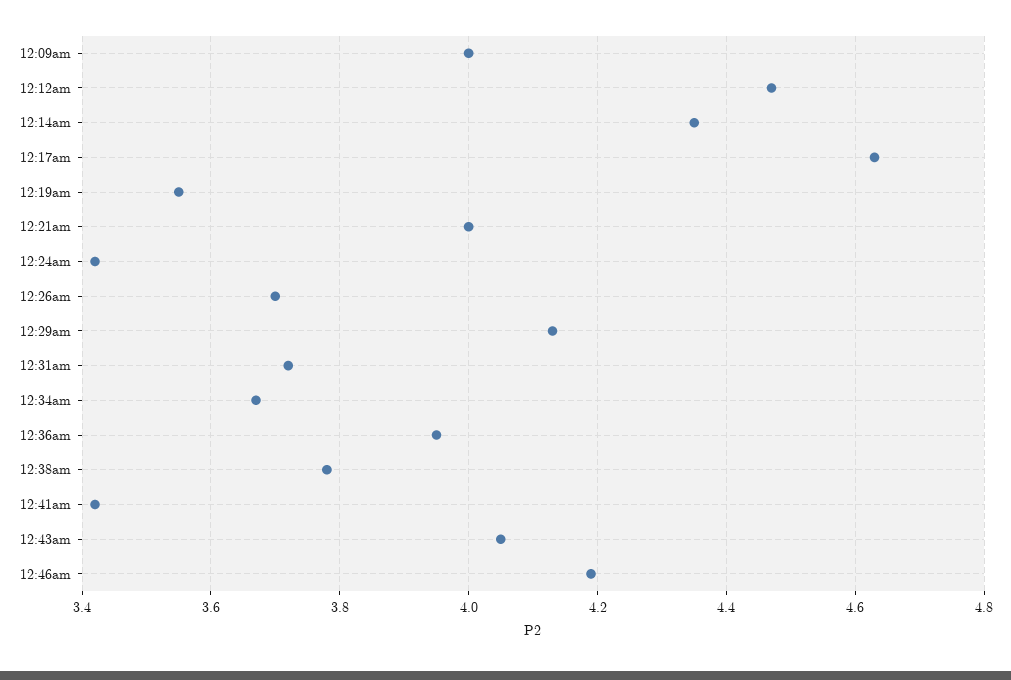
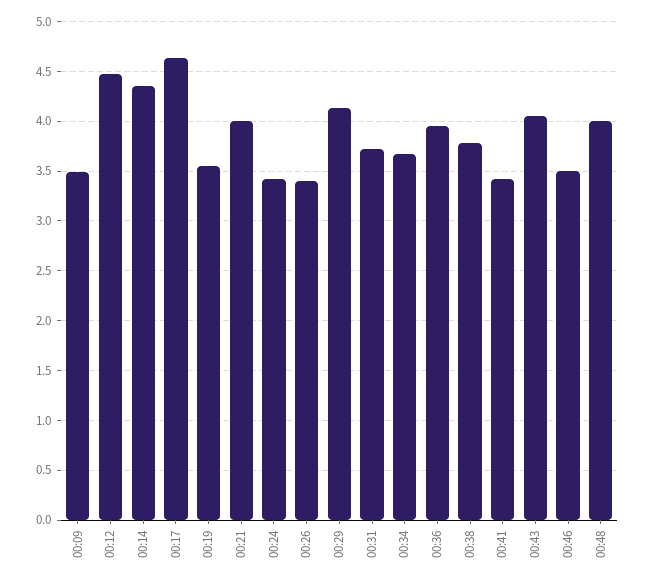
12:09am: 4 -> 3.5
12:26am: 3.7 -> 3.4
12:46am: 4.2 -> 3.5
00:48: none -> 4

